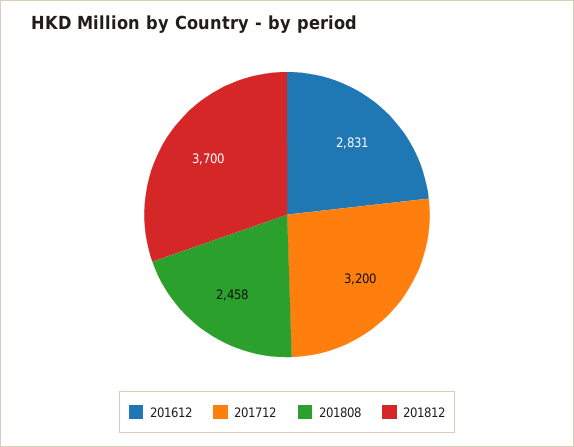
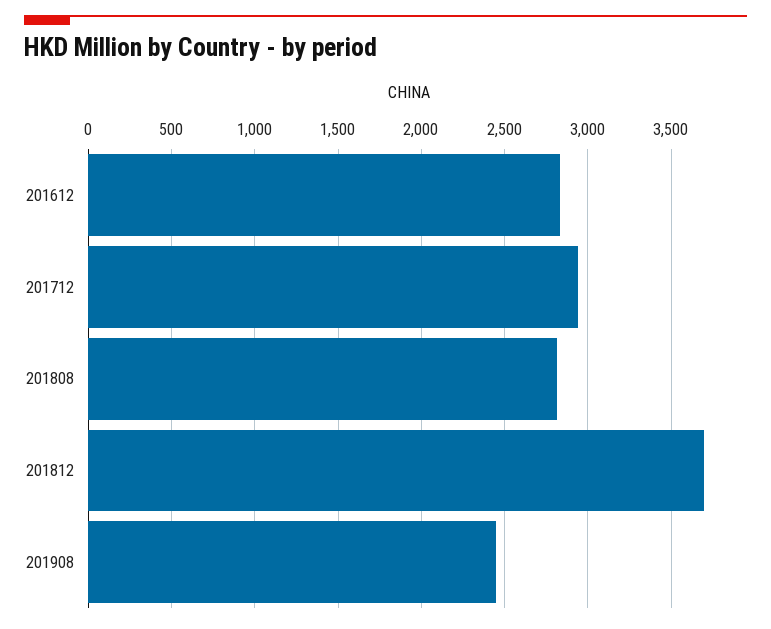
201712: 3200 -> 2950
201808: 2458 -> 2800
201908: none -> 2450

